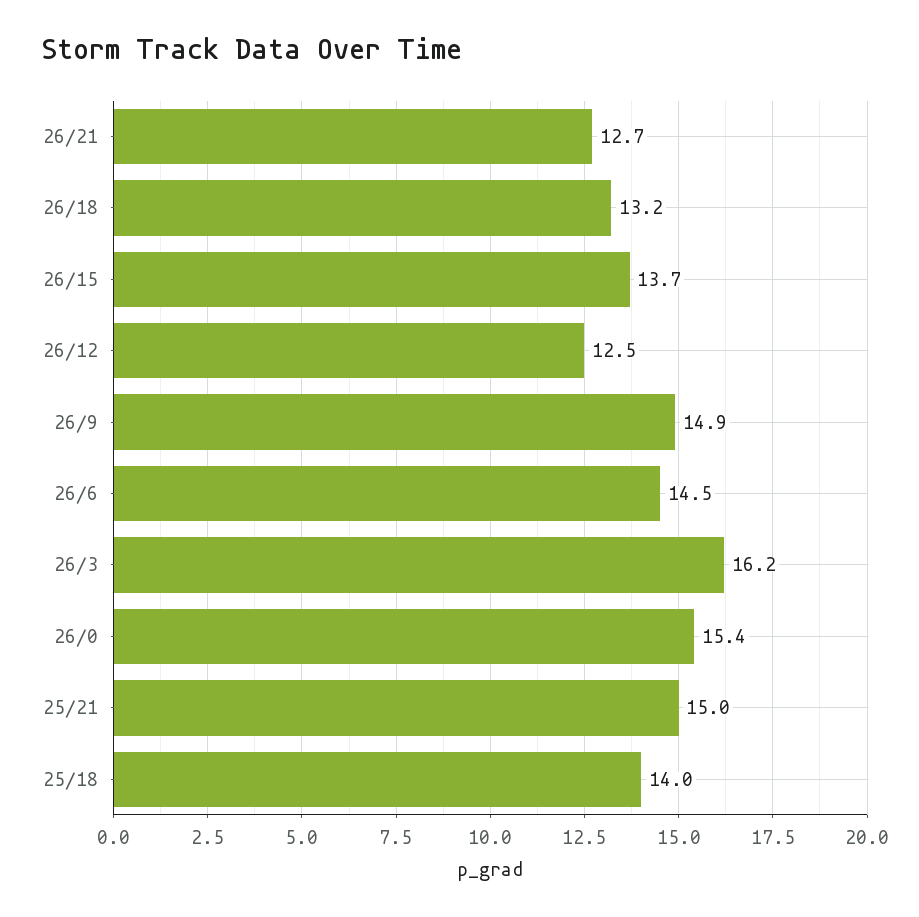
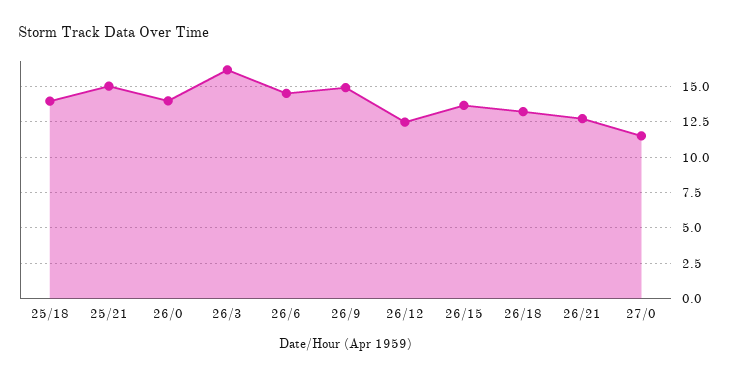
26/0: 15.4 -> 14
27/0: none -> 11.5

